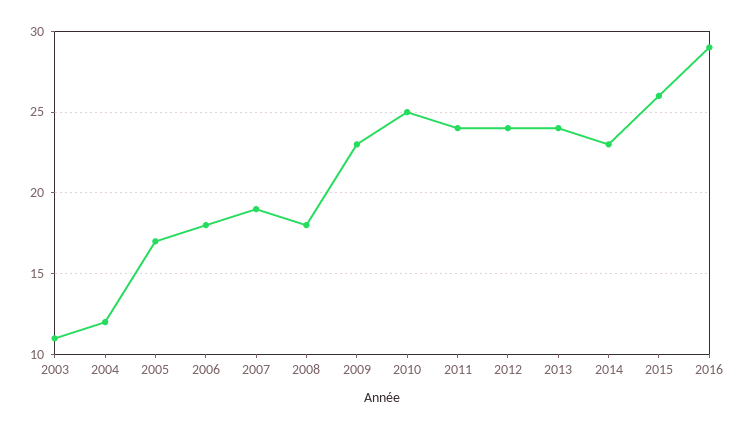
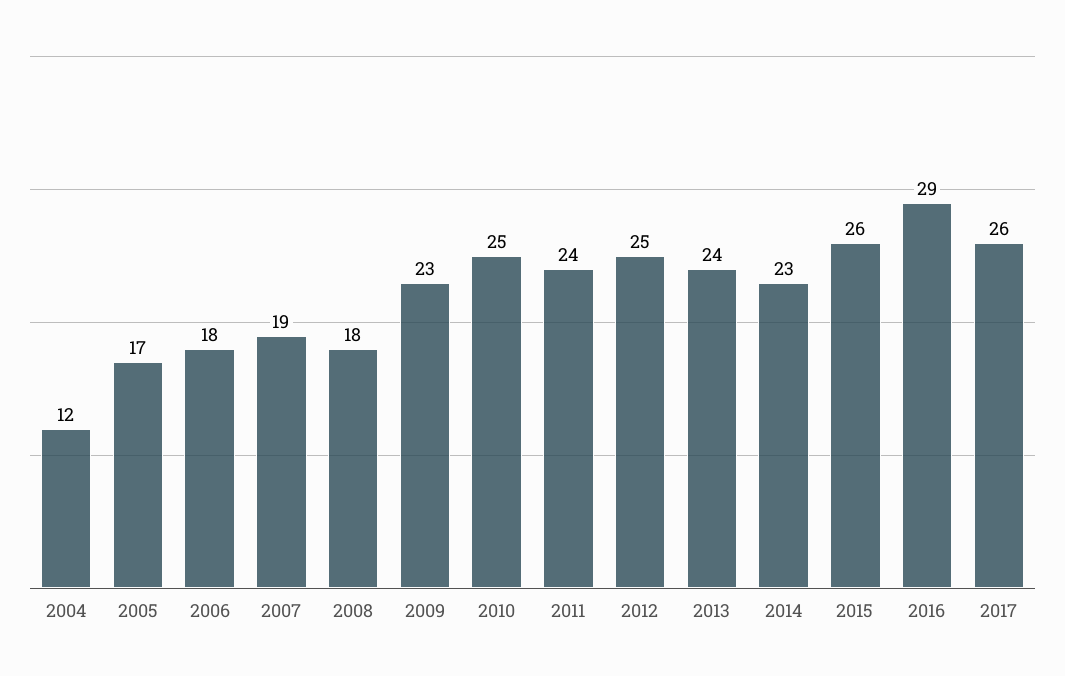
2003: 11 -> none
2012: 24 -> 25
2017: none -> 26

